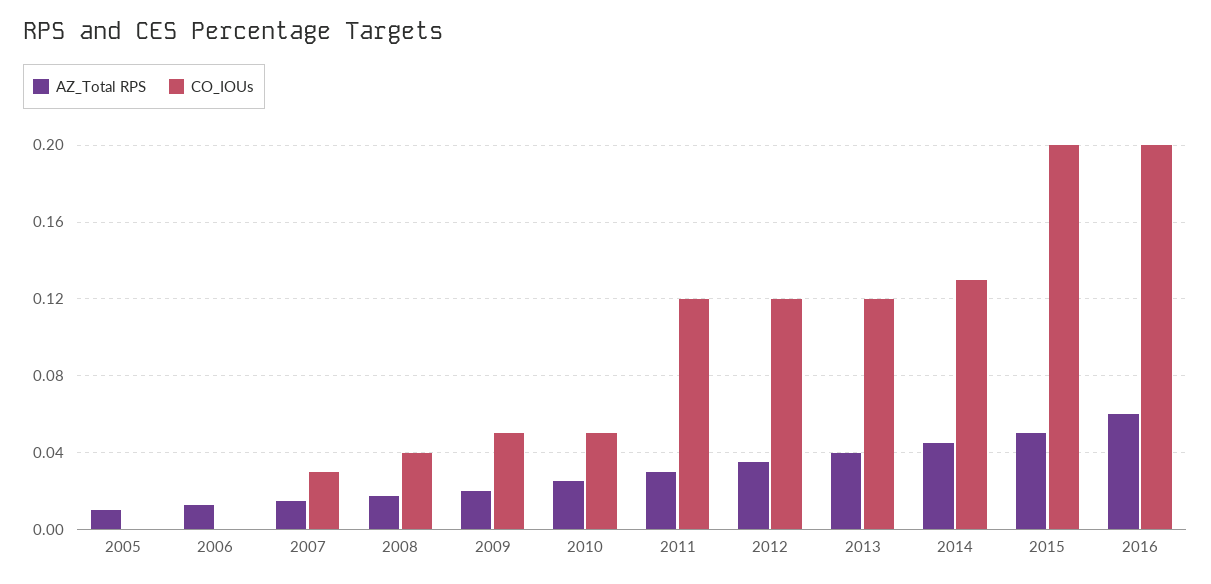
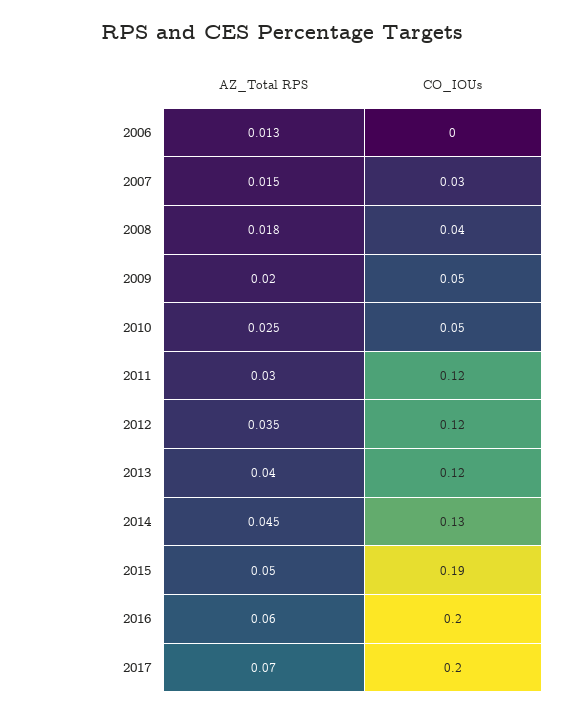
AZ_Total RPS, 2005: 0.01 -> none
CO_IOUs, 2005: 0 -> none
CO_IOUs, 2015: 0.2 -> 0.19
AZ_Total RPS, 2017: none -> 0.07
CO_IOUs, 2017: none -> 0.2

